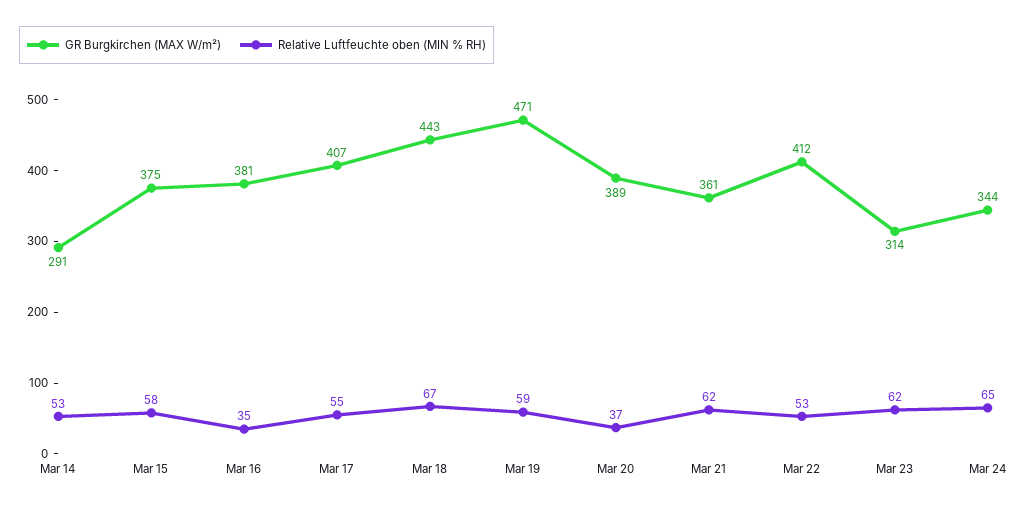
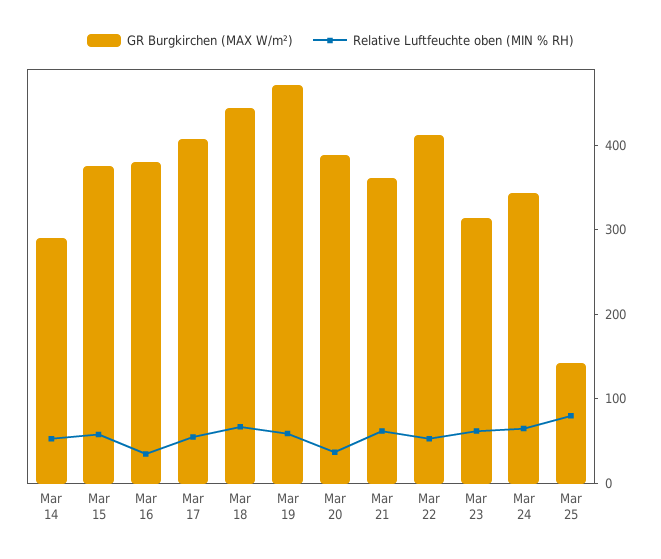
GR Burgkirchen (MAX W/m²), Mar 25: none -> 140
Relative Luftfeuchte oben (MIN % RH), Mar 25: none -> 80

